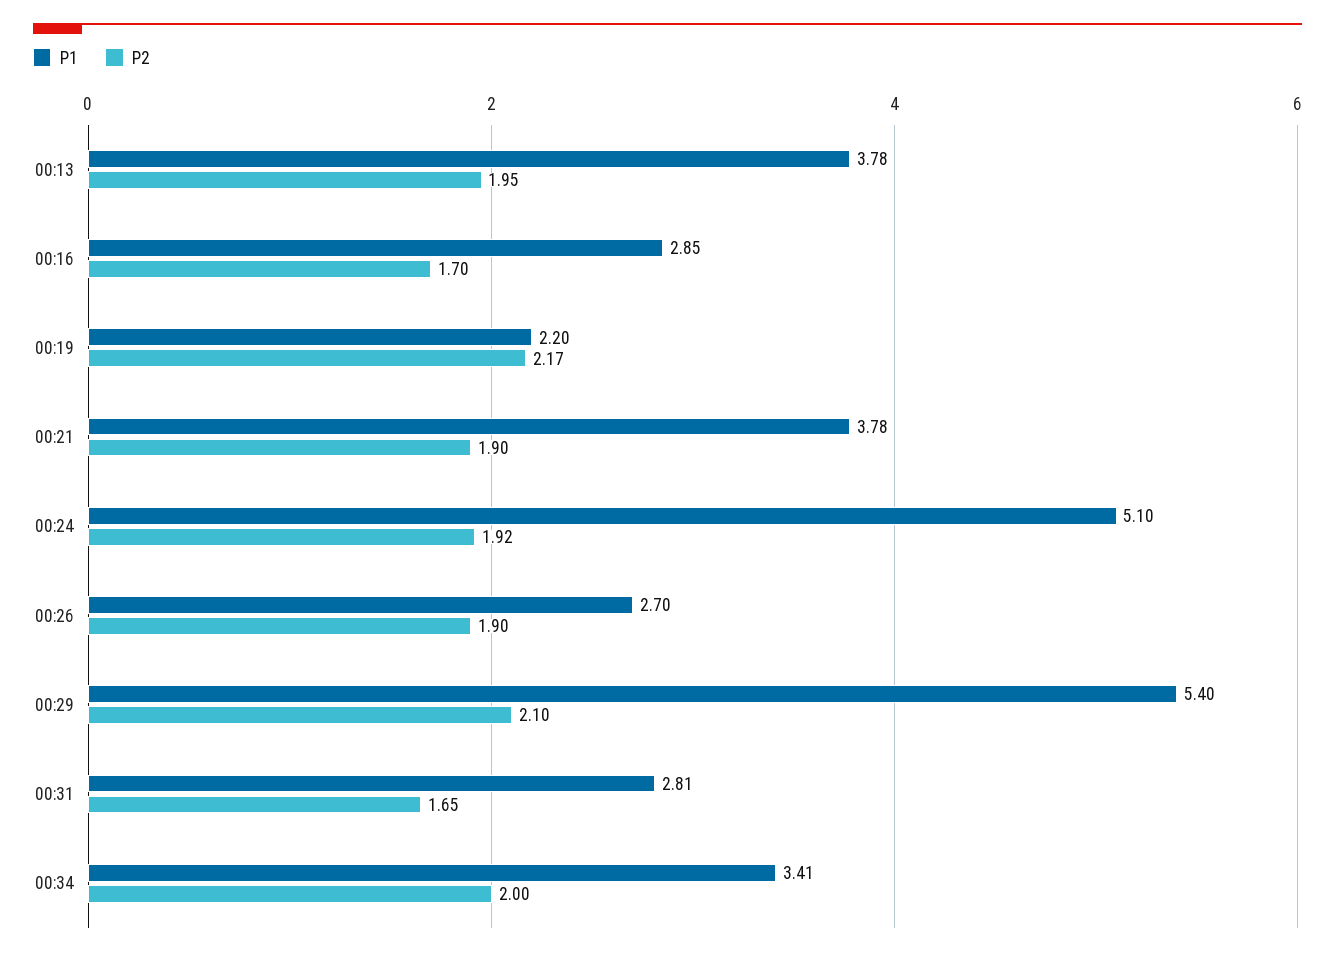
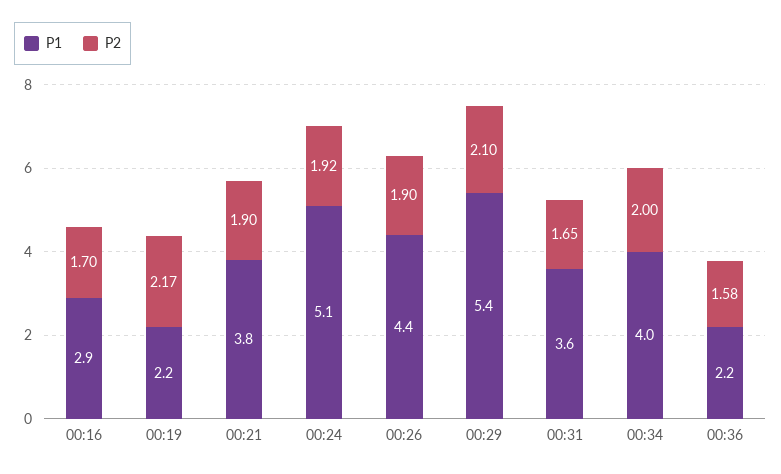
P1, 00:13: 3.78 -> none
P2, 00:13: 1.95 -> none
P1, 00:26: 2.7 -> 4.4
P1, 00:31: 2.81 -> 3.6
P1, 00:34: 3.41 -> 4
P1, 00:36: none -> 2.2
P2, 00:36: none -> 1.58

